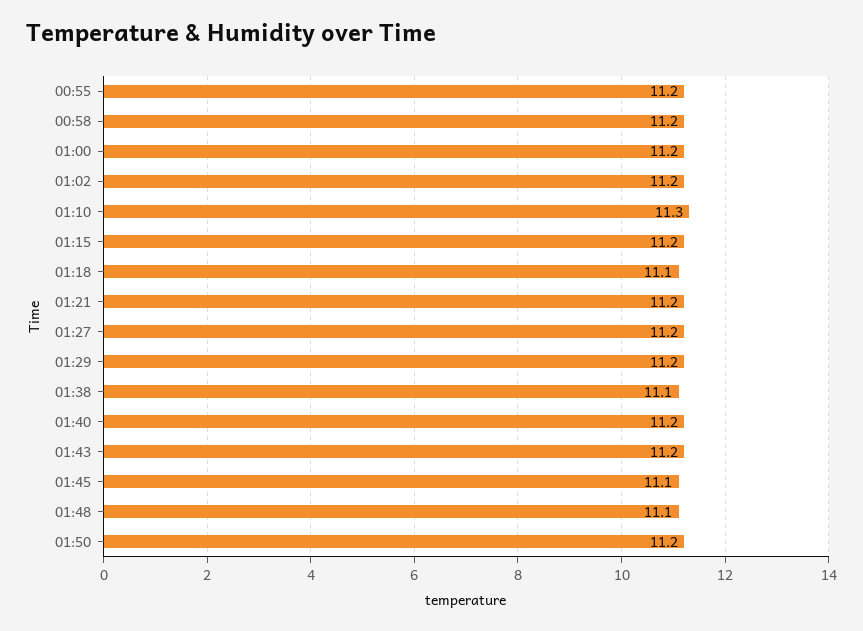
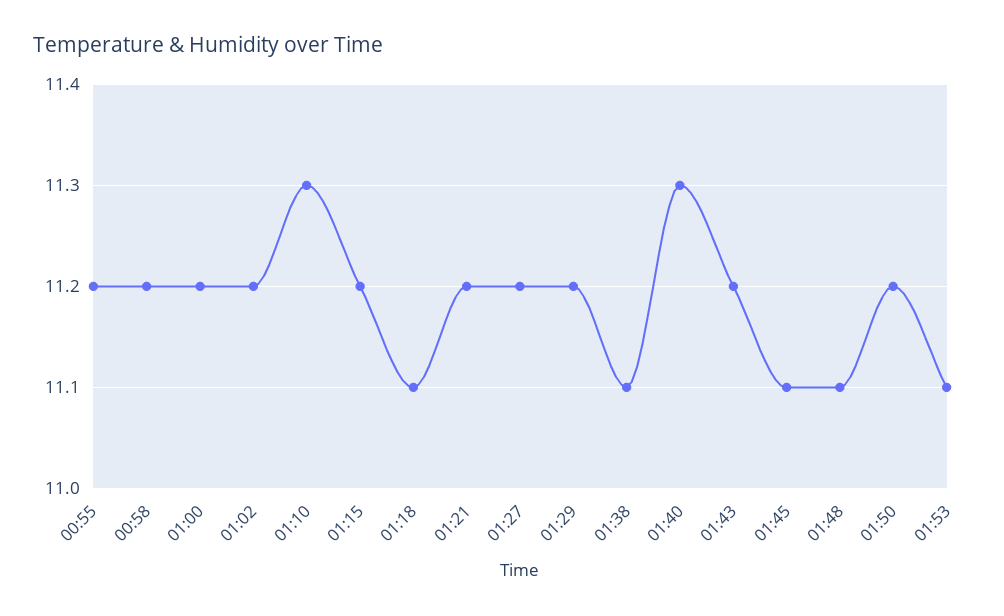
01:40: 11.2 -> 11.3
01:53: none -> 11.1

